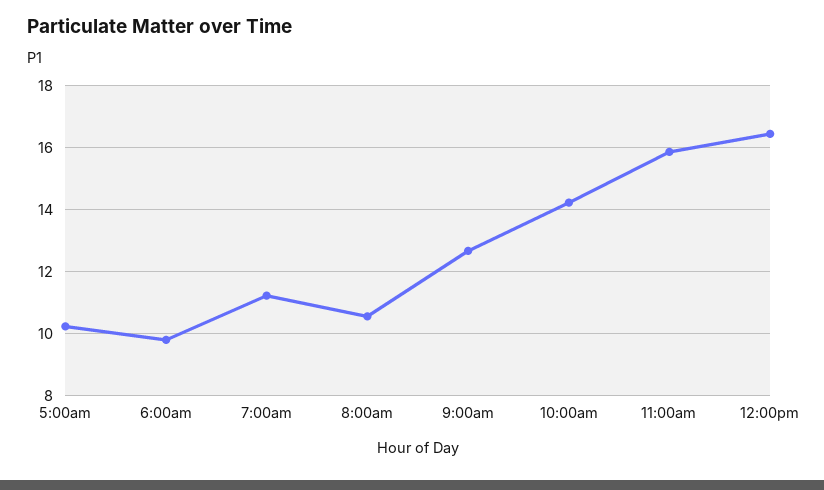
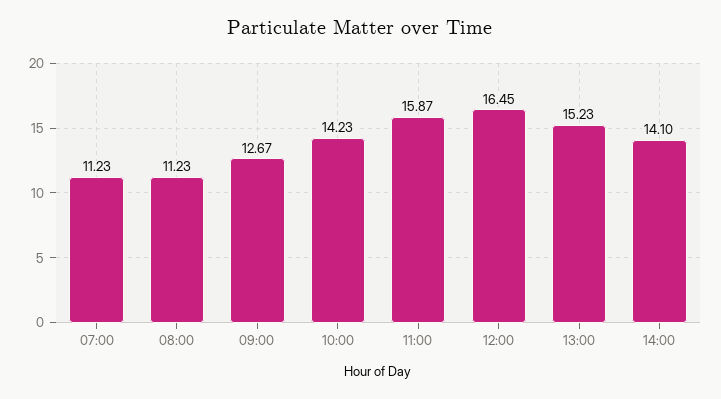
5:00am: 10.2 -> none
6:00am: 9.8 -> none
8:00am: 10.6 -> 11.23
13:00: none -> 15.23
14:00: none -> 14.1

